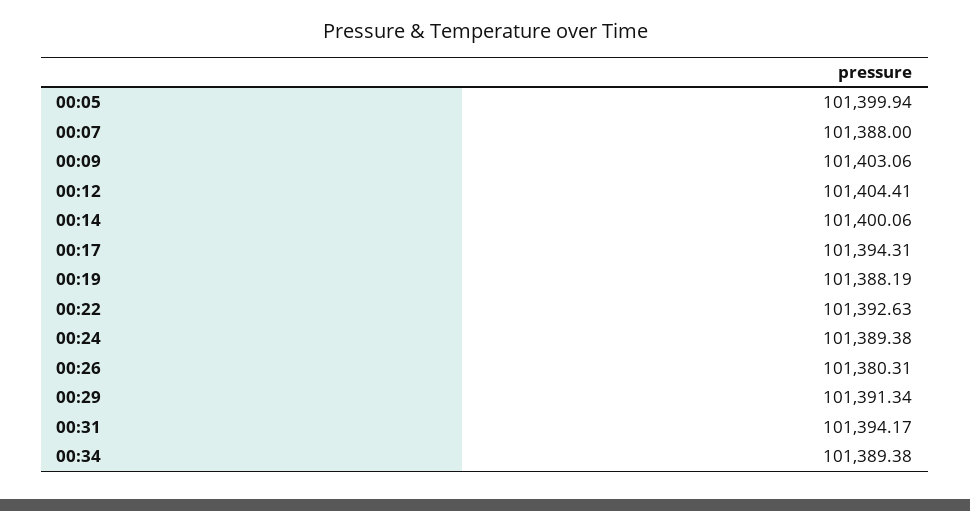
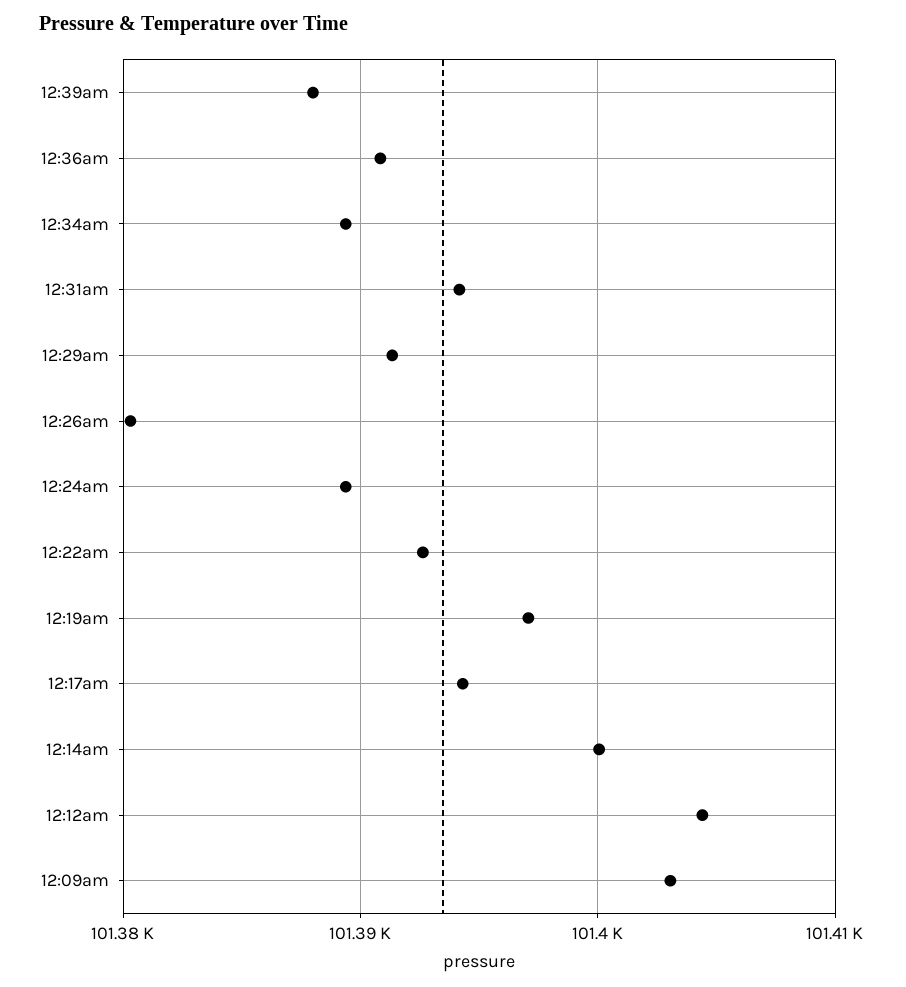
00:05: 101399.94 -> none
00:07: 101388 -> none
00:19: 101388.19 -> 101397
12:39am: none -> 101388
12:36am: none -> 101391

